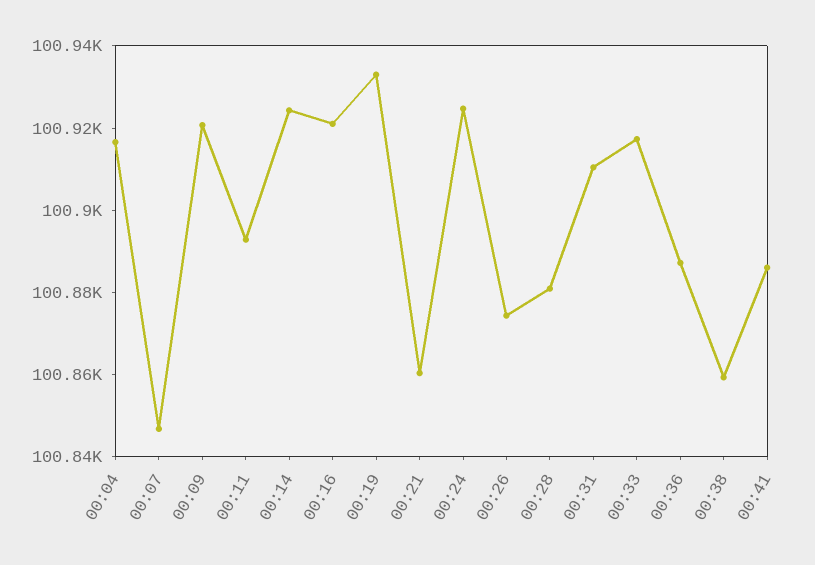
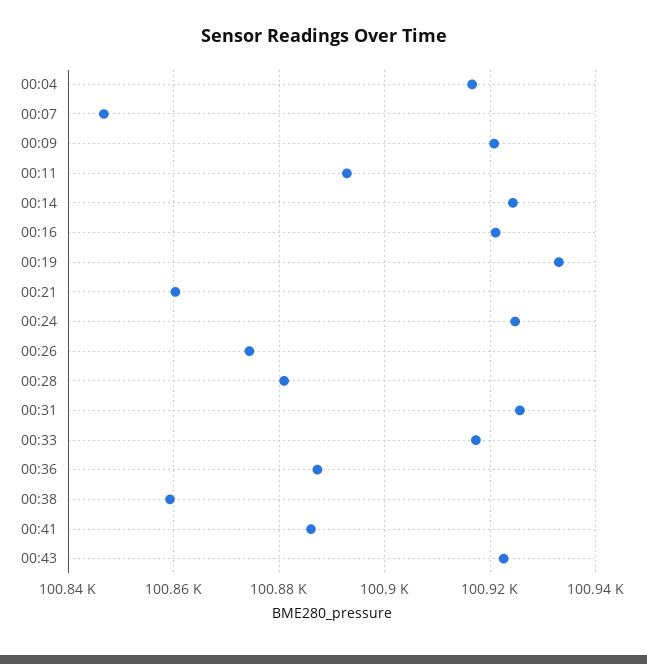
00:31: 100910 -> 100926
00:43: none -> 100922

